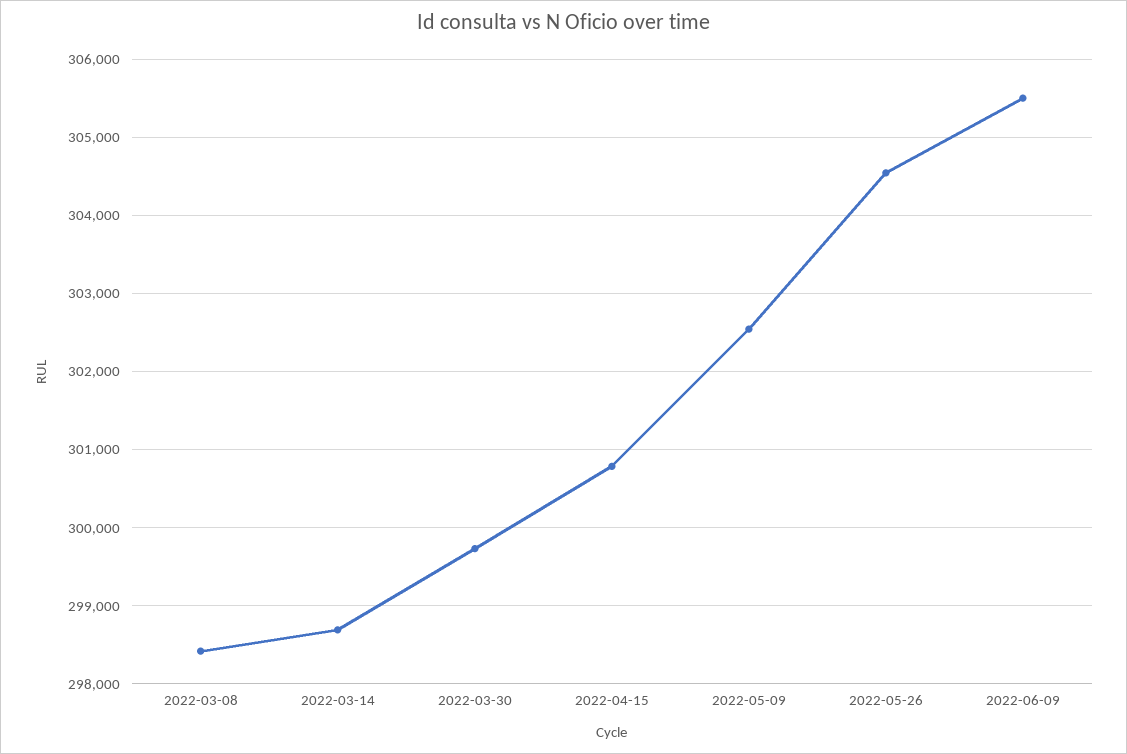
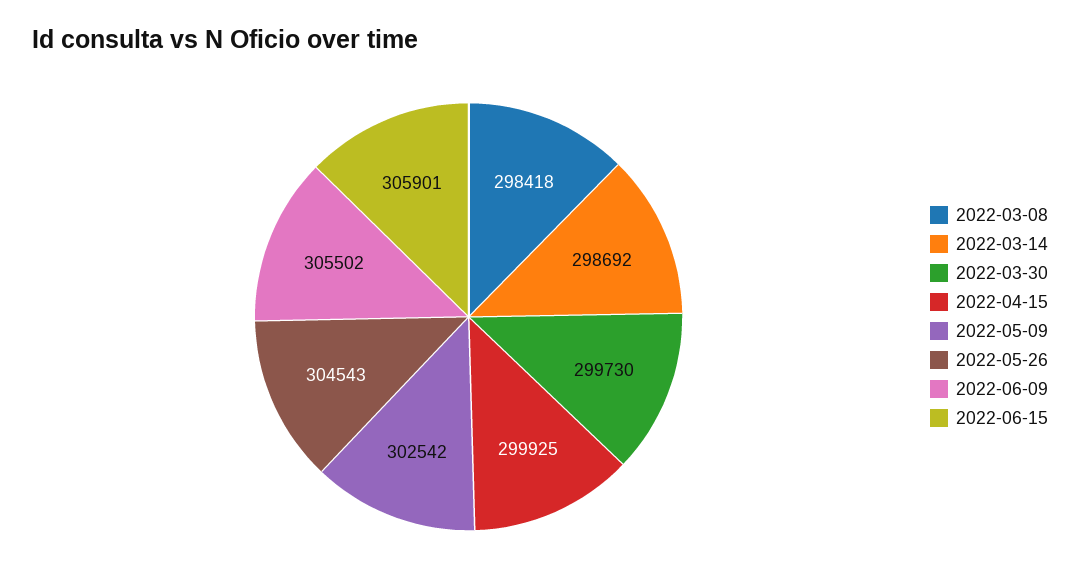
2022-04-15: 300800 -> 299925
2022-06-15: none -> 305901

